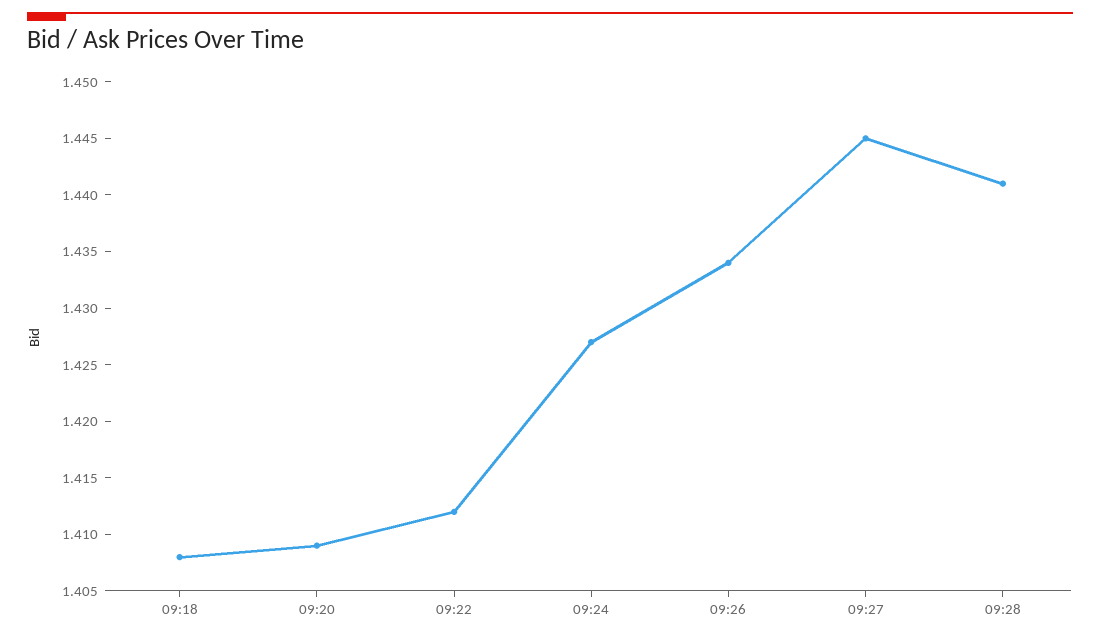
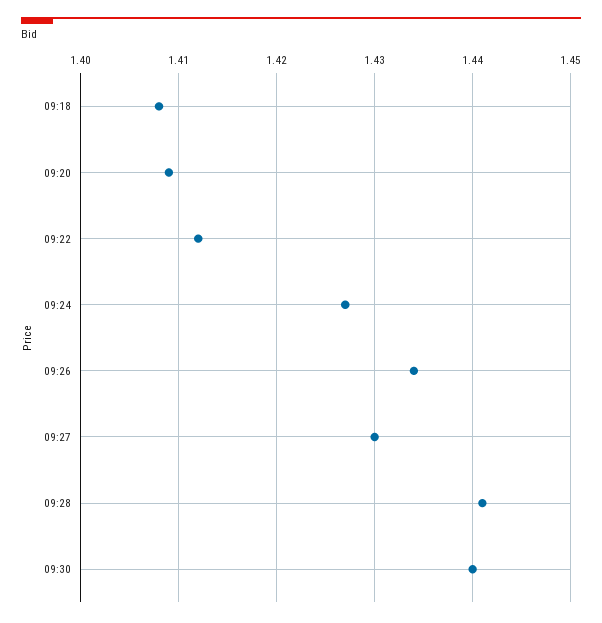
09:27: 1.445 -> 1.43
09:30: none -> 1.44

